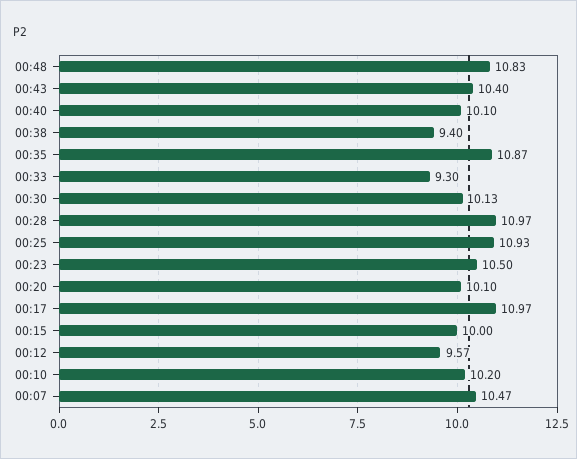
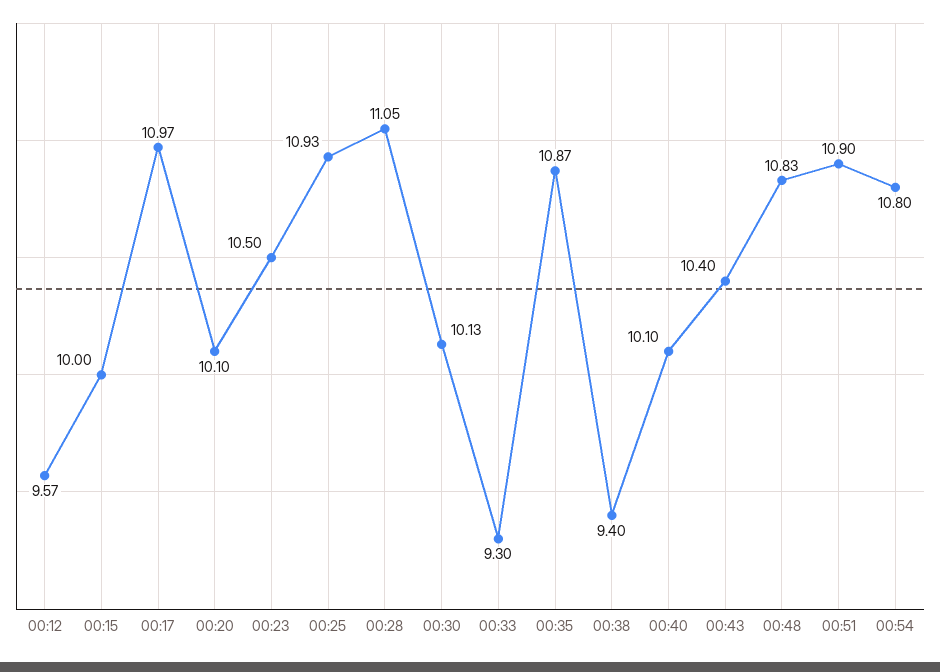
00:28: 10.97 -> 11.05
00:10: 10.2 -> none
00:07: 10.47 -> none
00:51: none -> 10.9
00:54: none -> 10.8

